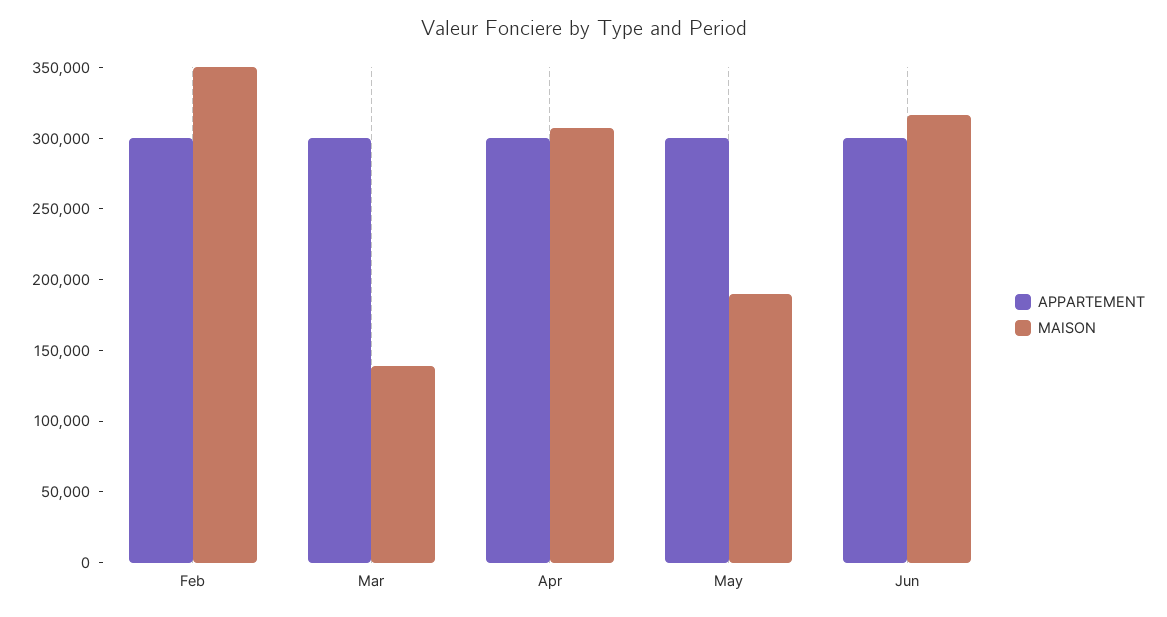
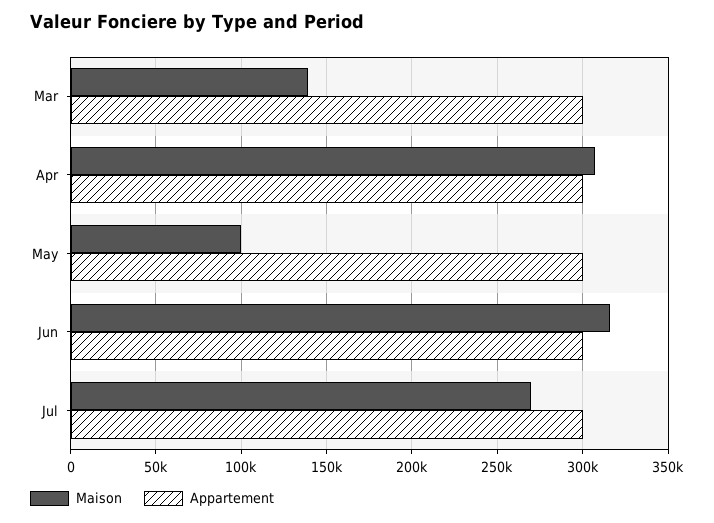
APPARTEMENT, Feb: 300000 -> none
MAISON, Feb: 350000 -> none
MAISON, May: 190000 -> 100000
MAISON, Jul: none -> 270000
APPARTEMENT, Jul: none -> 300000

